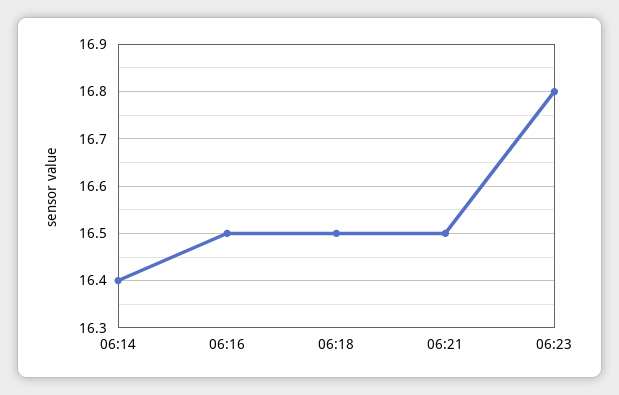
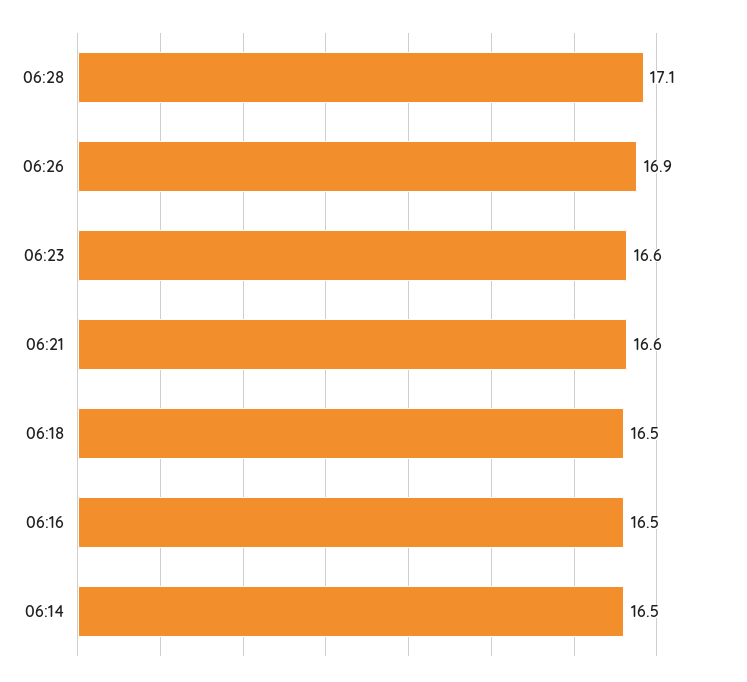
06:14: 16.4 -> 16.5
06:21: 16.5 -> 16.6
06:23: 16.8 -> 16.6
06:28: none -> 17.1
06:26: none -> 16.9

